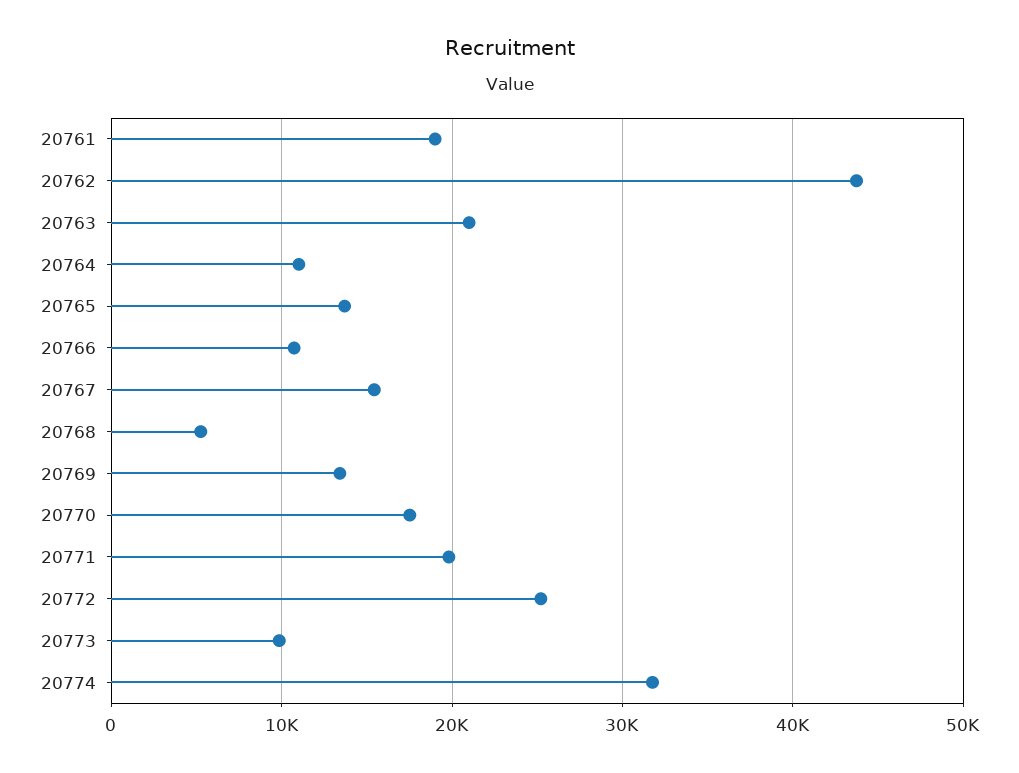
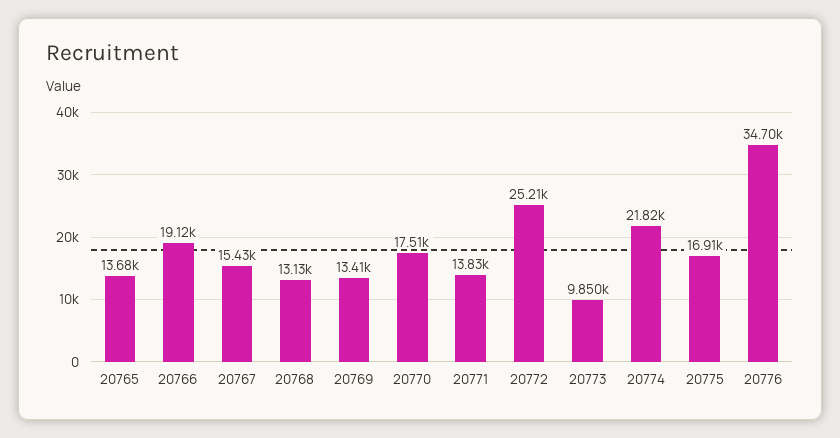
20761: 19000 -> none
20762: 44000 -> none
20763: 21000 -> none
20764: 11000 -> none
20766: 11000 -> 19120
20768: 5000 -> 13130
20771: 20000 -> 13830
20774: 32000 -> 21820
20775: none -> 16910
20776: none -> 34700

